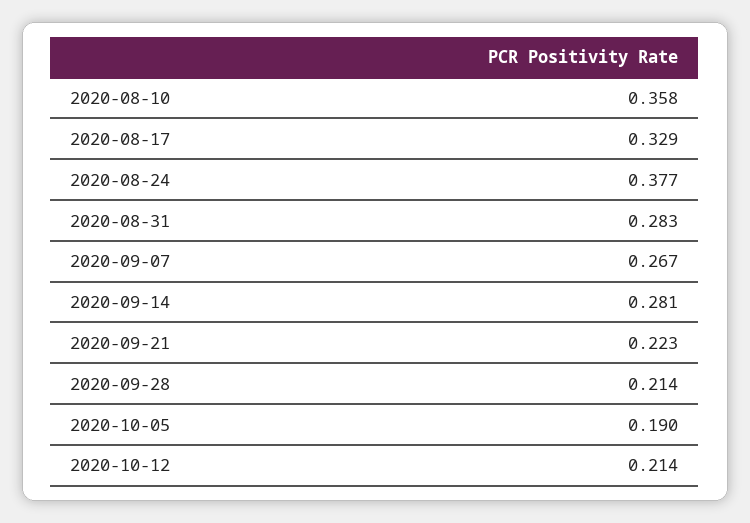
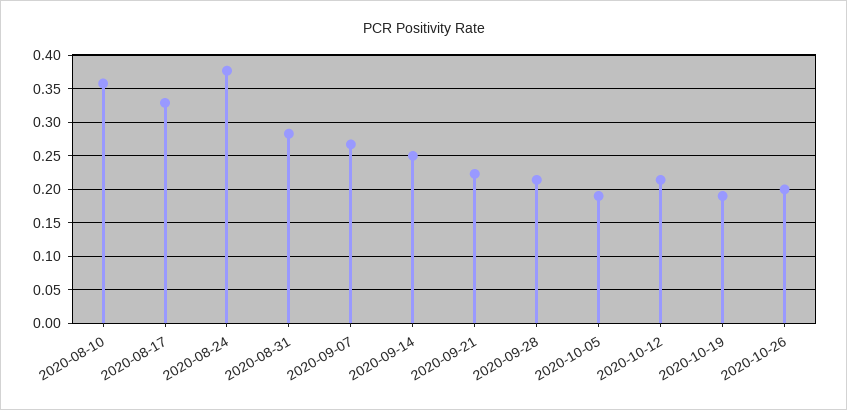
2020-09-14: 0.281 -> 0.25
2020-10-19: none -> 0.19
2020-10-26: none -> 0.2

